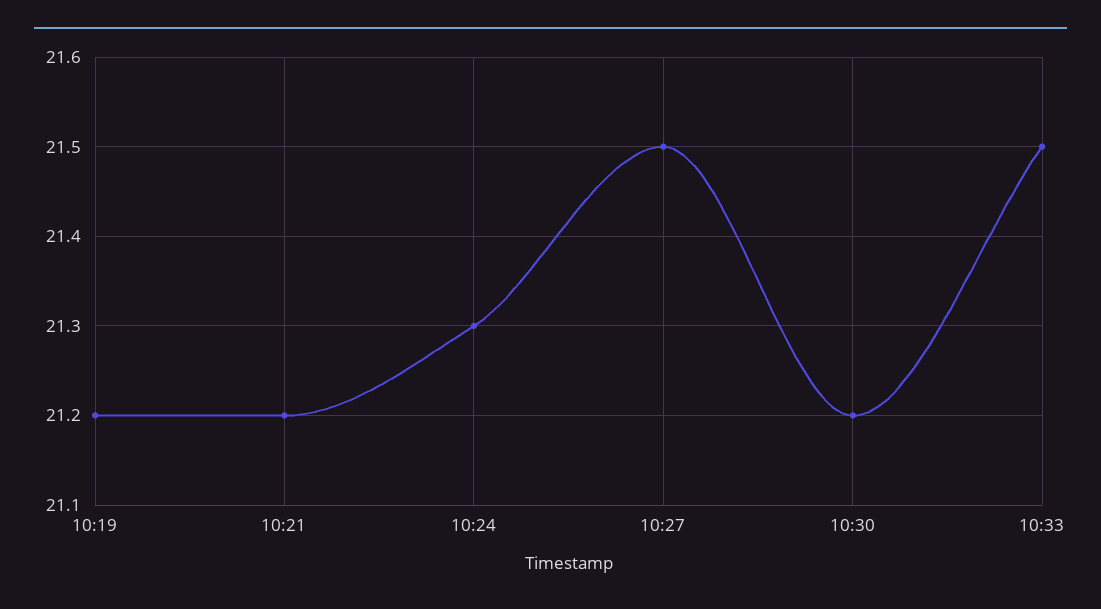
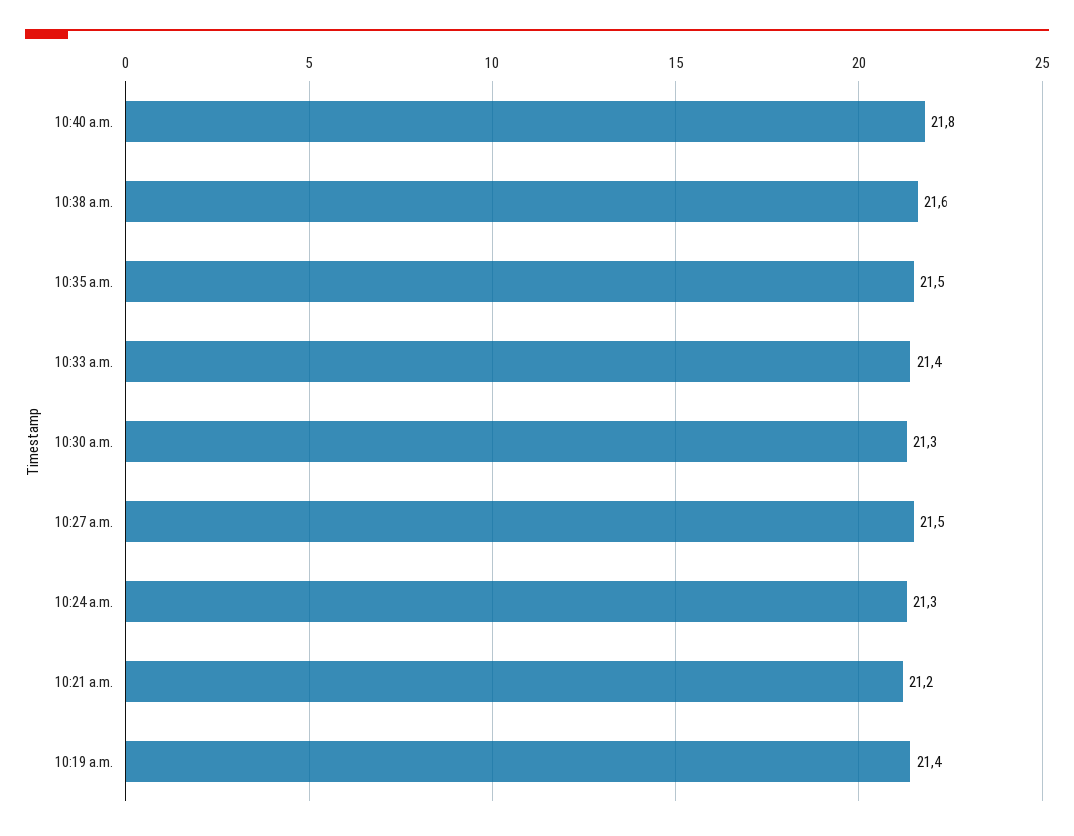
10:19: 21.2 -> 21.4
10:30: 21.2 -> 21.3
10:33: 21.5 -> 21.4
10:40 a.m.: none -> 21.8
10:38 a.m.: none -> 21.6
10:35 a.m.: none -> 21.5

